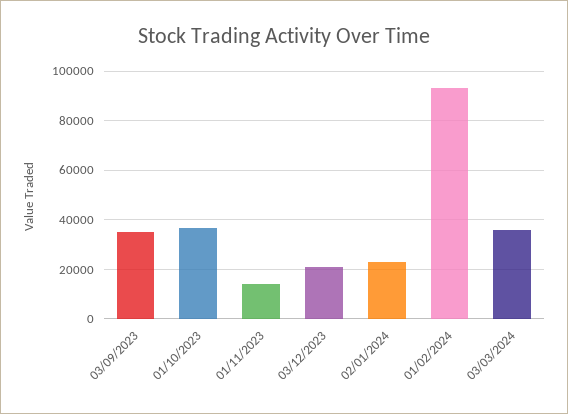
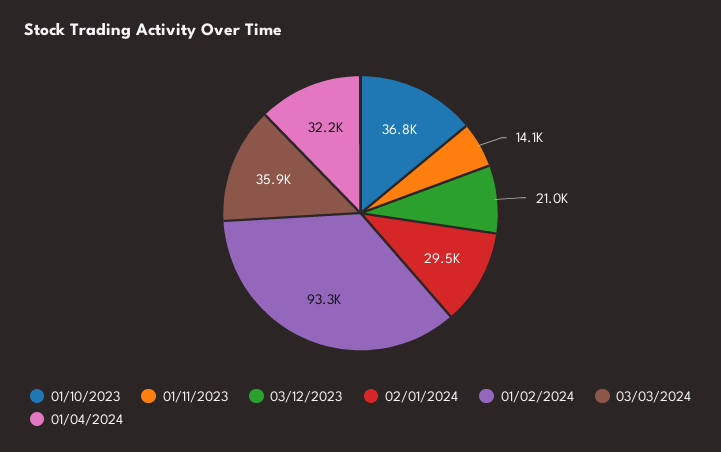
03/09/2023: 35000 -> none
02/01/2024: 22500 -> 29500
01/04/2024: none -> 32200

